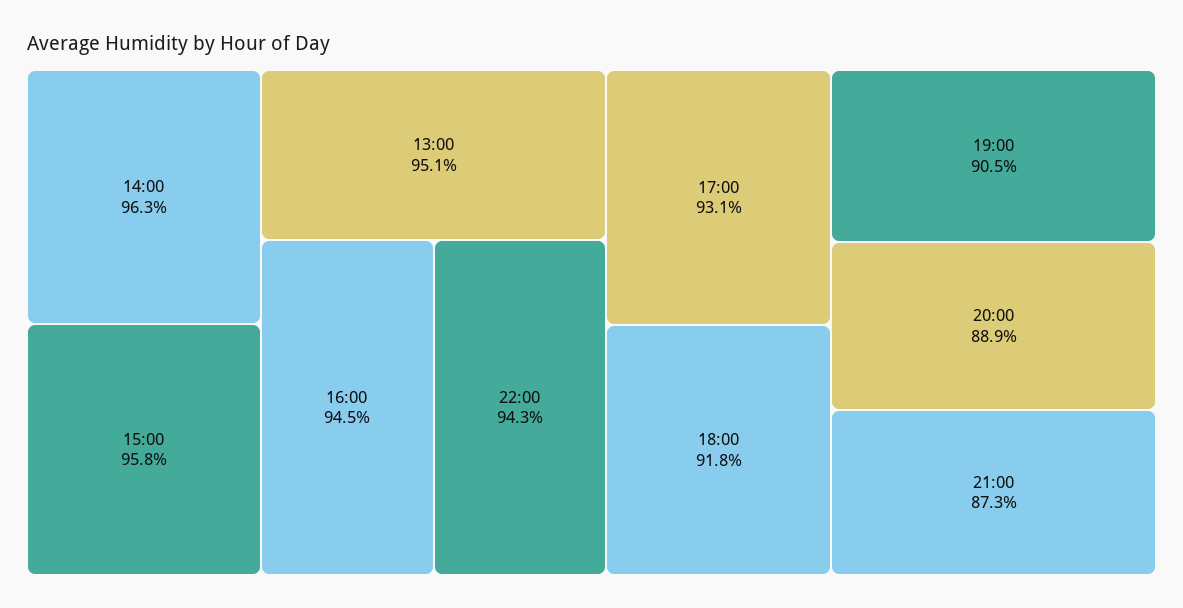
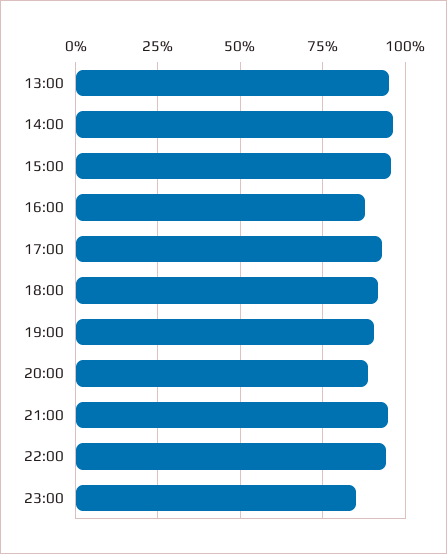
16:00: 94.5 -> 87.5
21:00: 87.3 -> 95
23:00: none -> 85

